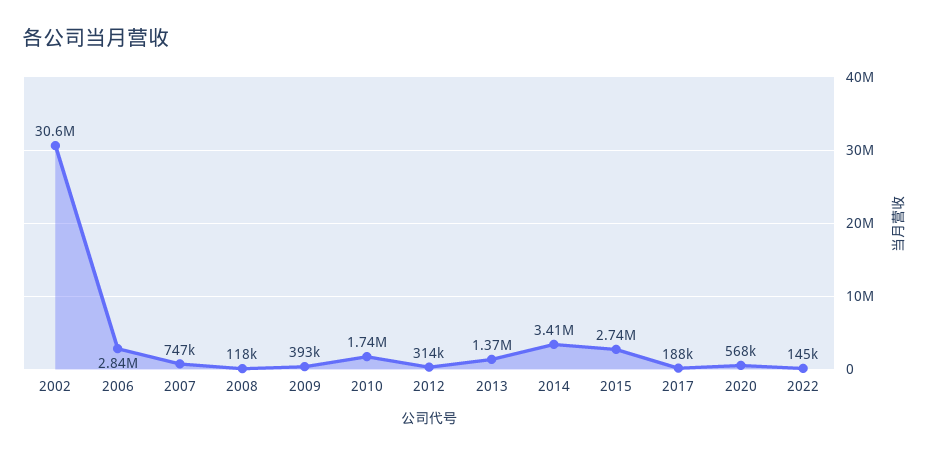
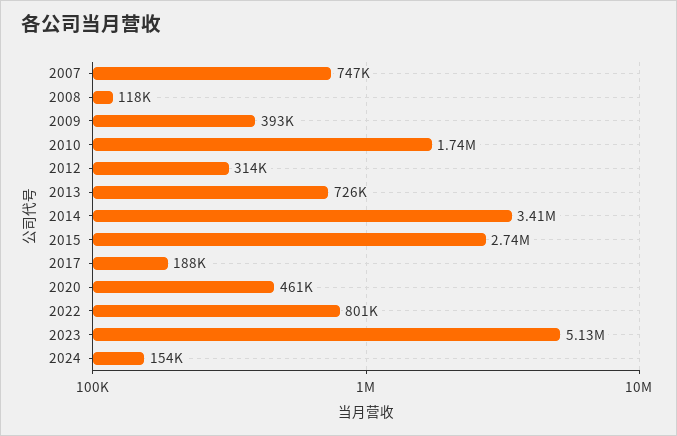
2002: 30600000 -> none
2006: 2840000 -> none
2013: 1370000 -> 726000
2020: 568000 -> 461000
2022: 145000 -> 801000
2023: none -> 5130000
2024: none -> 154000

